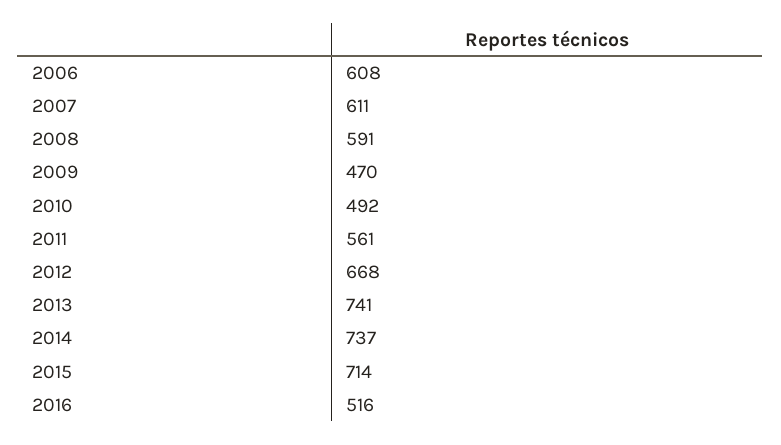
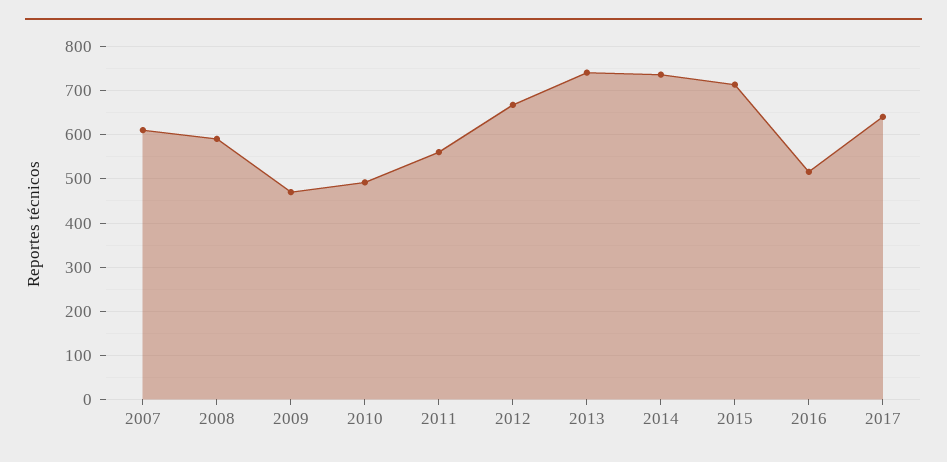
2006: 608 -> none
2017: none -> 640

